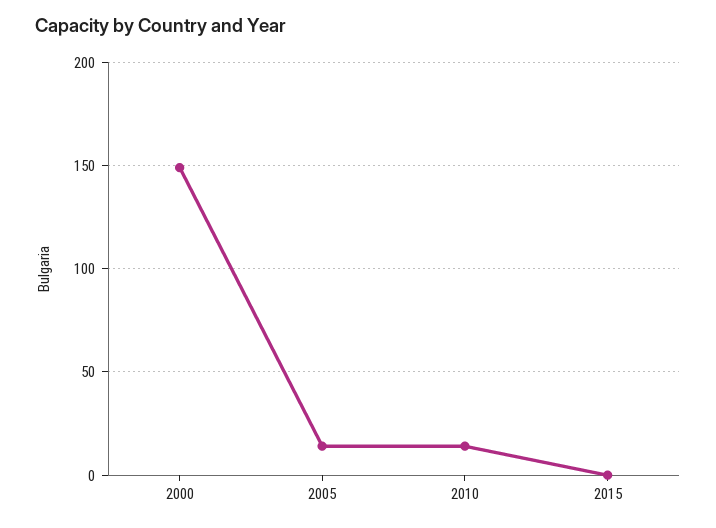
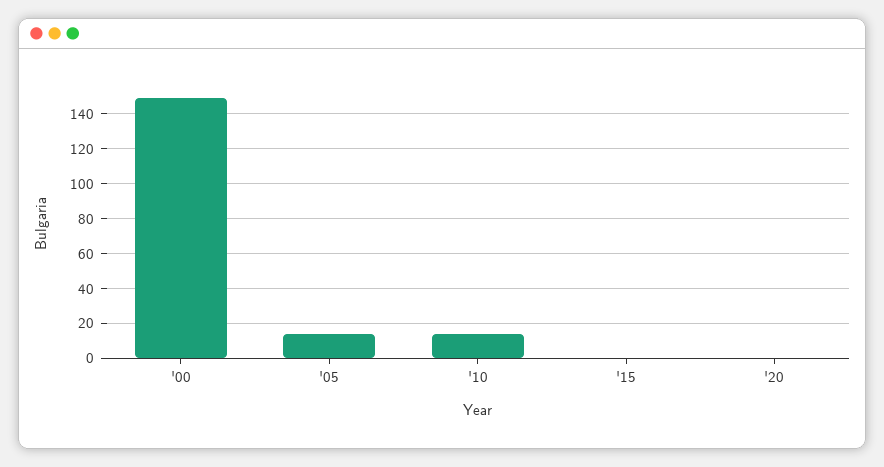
'20: none -> 0

